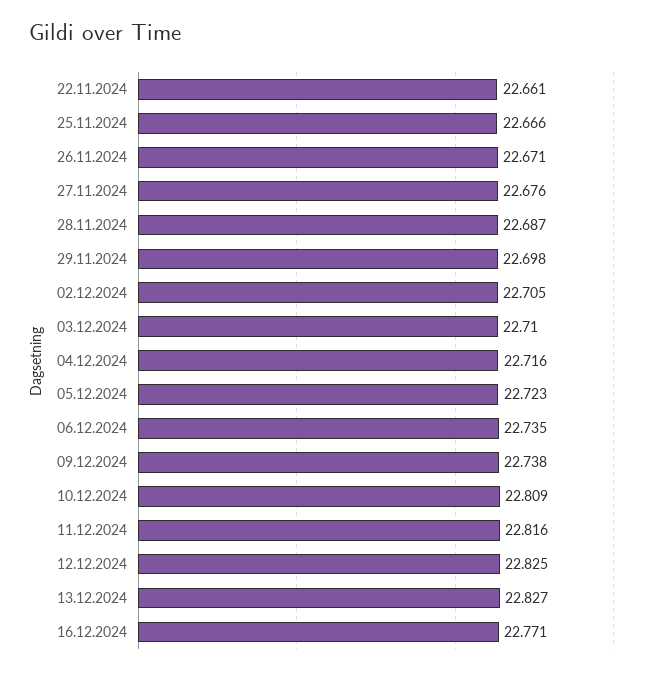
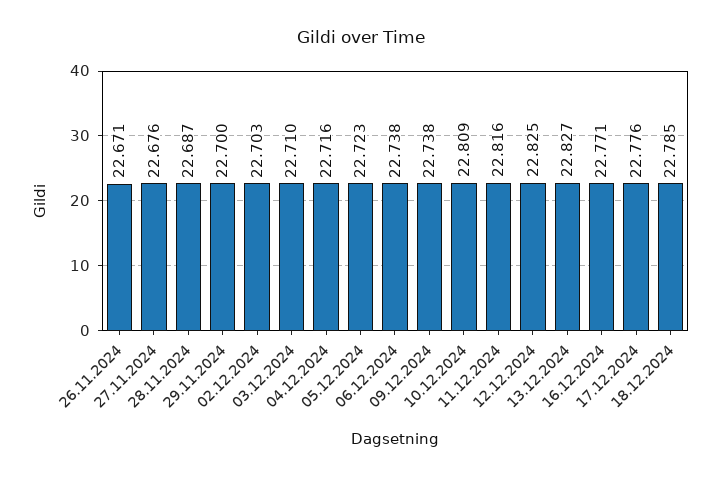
22.11.2024: 22.661 -> none
25.11.2024: 22.666 -> none
29.11.2024: 22.698 -> 22.7
02.12.2024: 22.705 -> 22.703
06.12.2024: 22.735 -> 22.738
17.12.2024: none -> 22.776
18.12.2024: none -> 22.785

